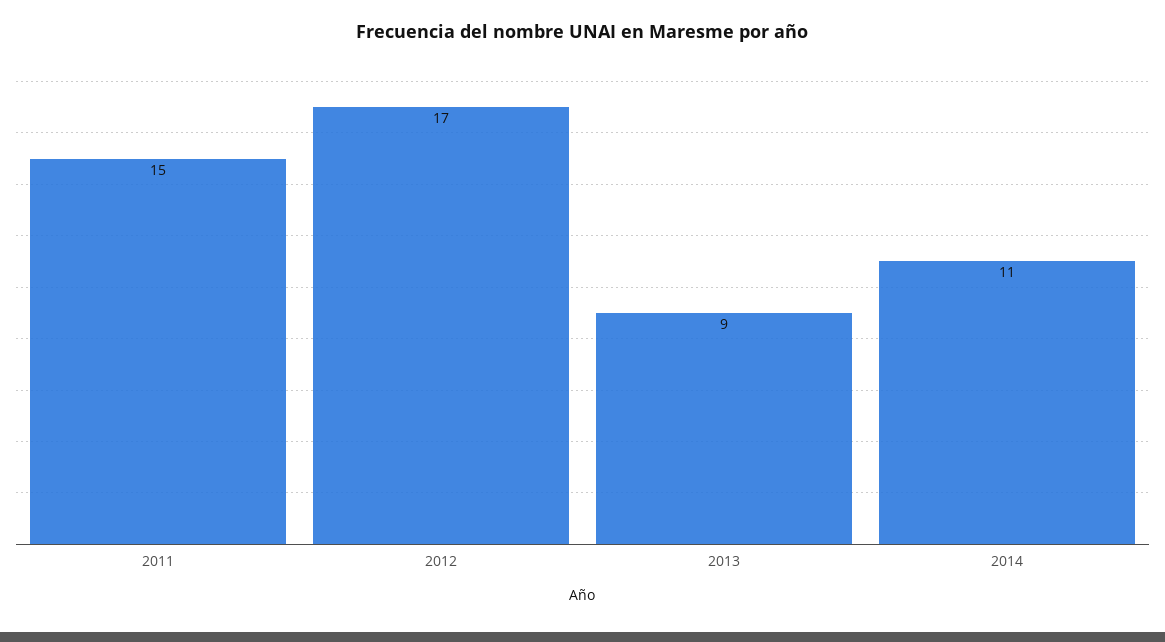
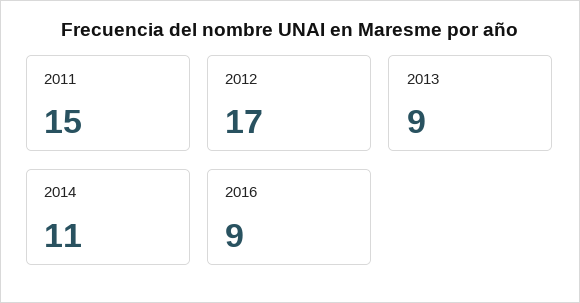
2016: none -> 9

